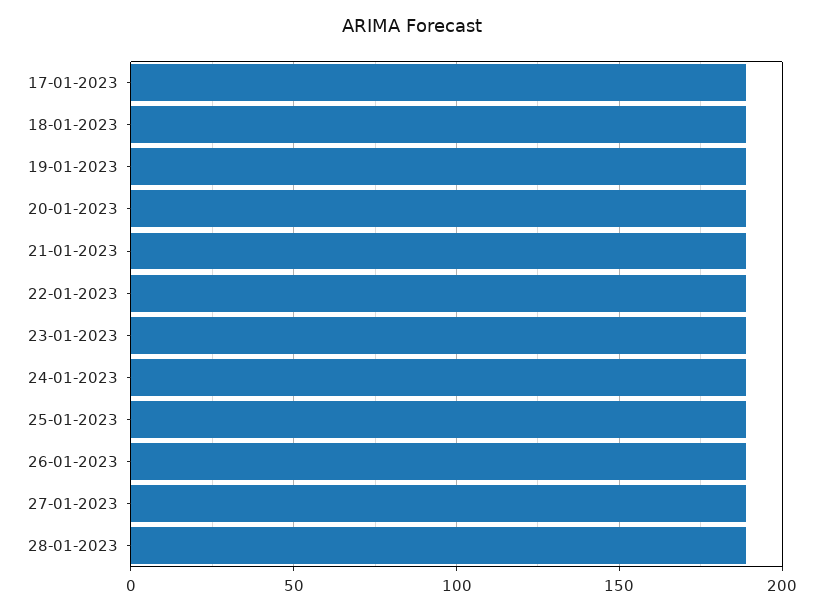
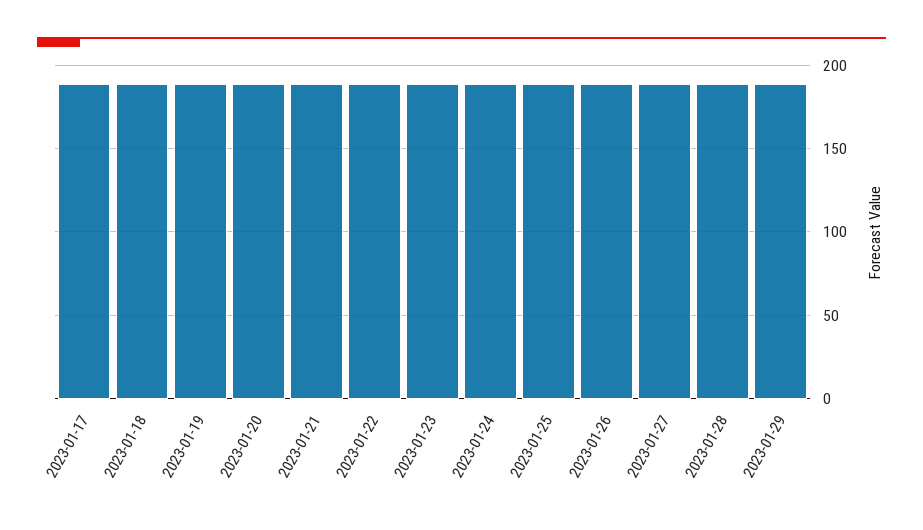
2023-01-29: none -> 190

